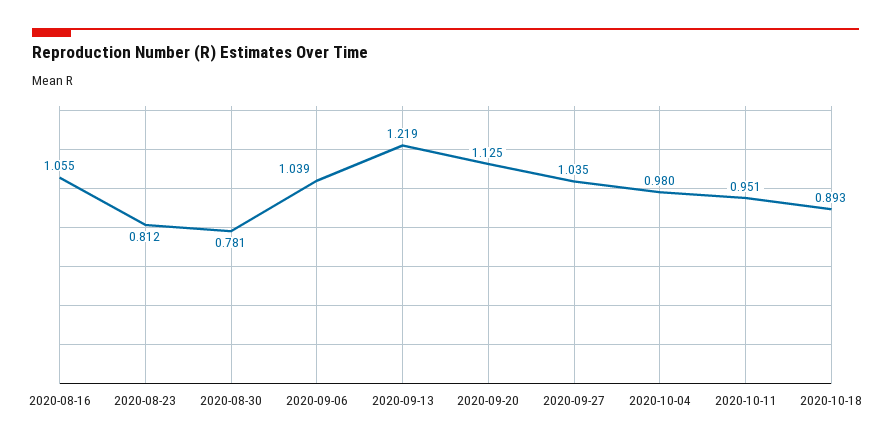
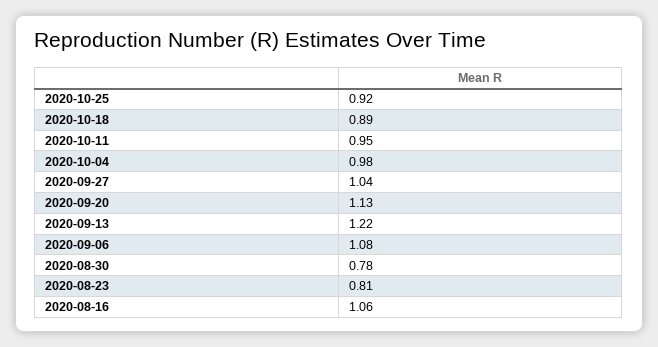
2020-09-06: 1.039 -> 1.08
2020-10-25: none -> 0.92

